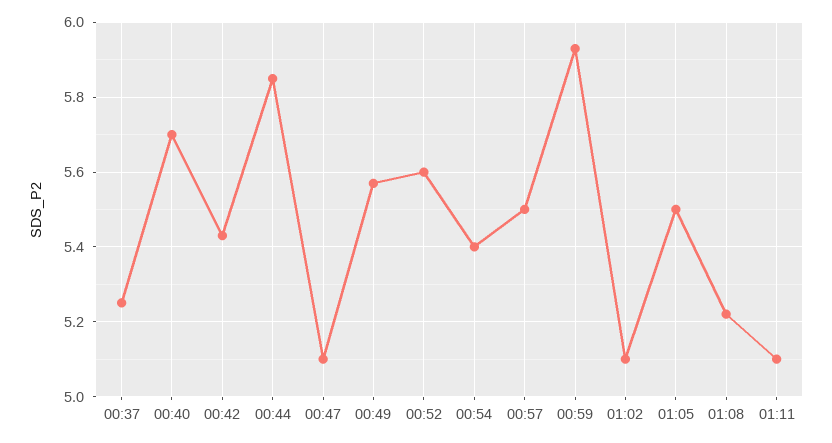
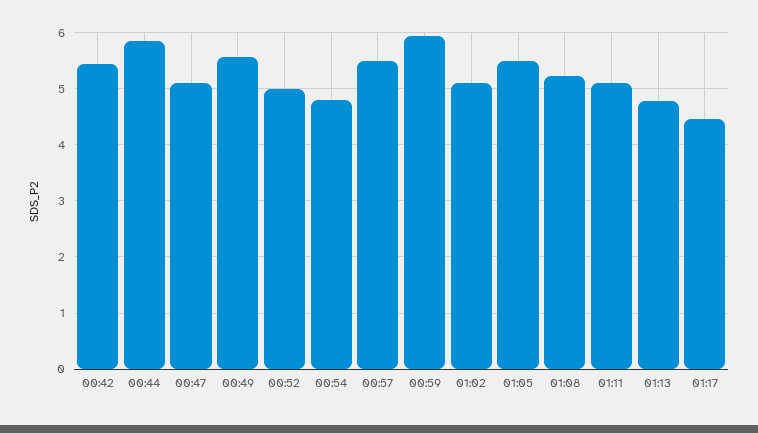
00:37: 5.25 -> none
00:40: 5.7 -> none
00:52: 5.6 -> 5
00:54: 5.4 -> 4.8
01:13: none -> 4.8
01:17: none -> 4.4

